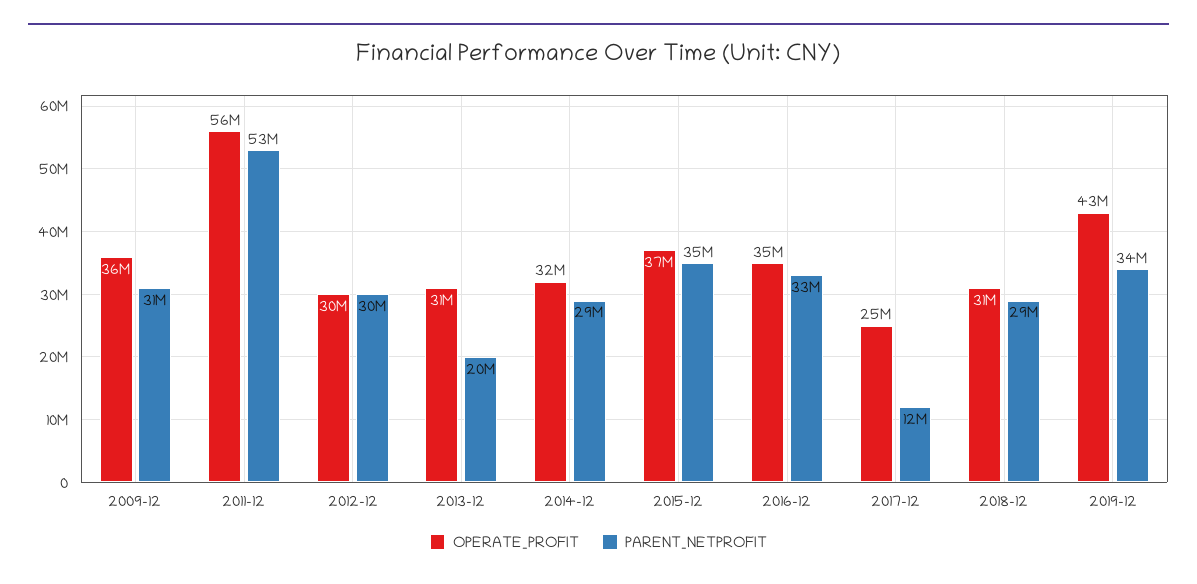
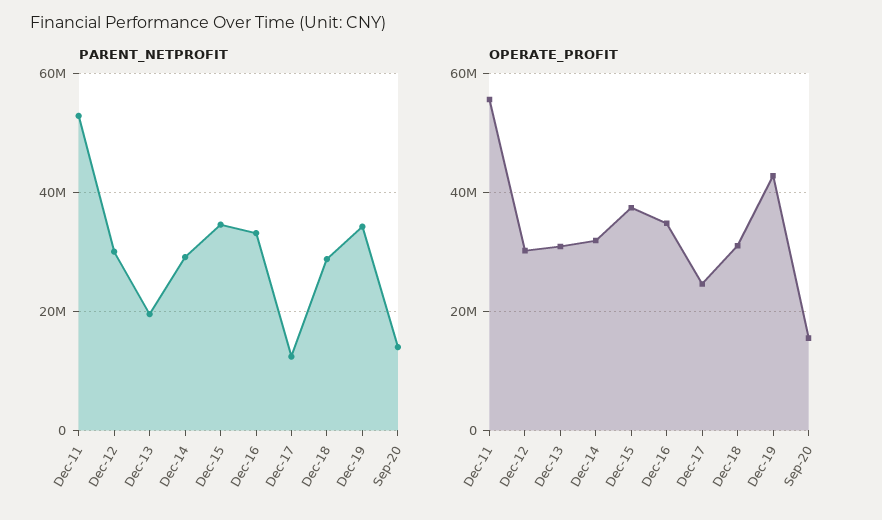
OPERATE_PROFIT, 2009-12: 36000000 -> none
PARENT_NETPROFIT, 2009-12: 31000000 -> none
PARENT_NETPROFIT, Sep-20: none -> 14000000
OPERATE_PROFIT, Sep-20: none -> 16000000

